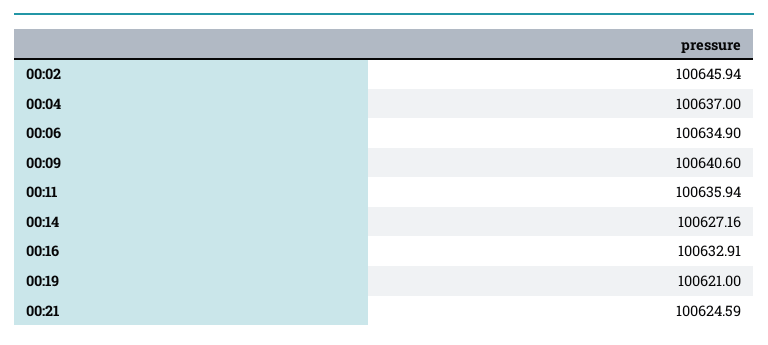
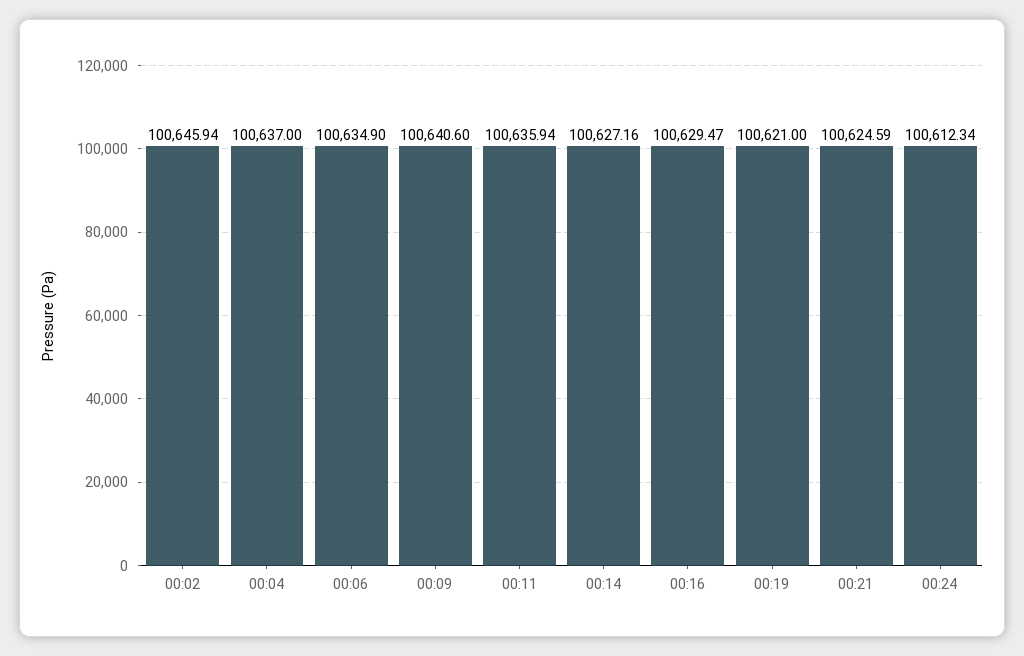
00:16: 100632.91 -> 100629.47
00:24: none -> 100612.34

